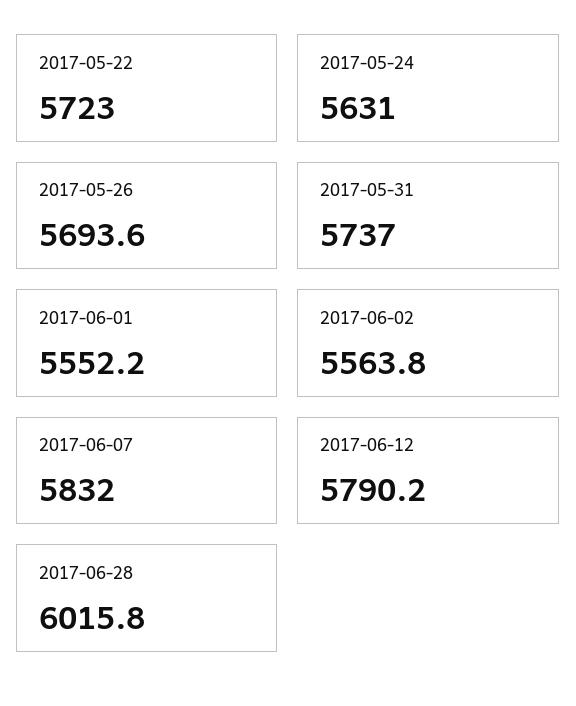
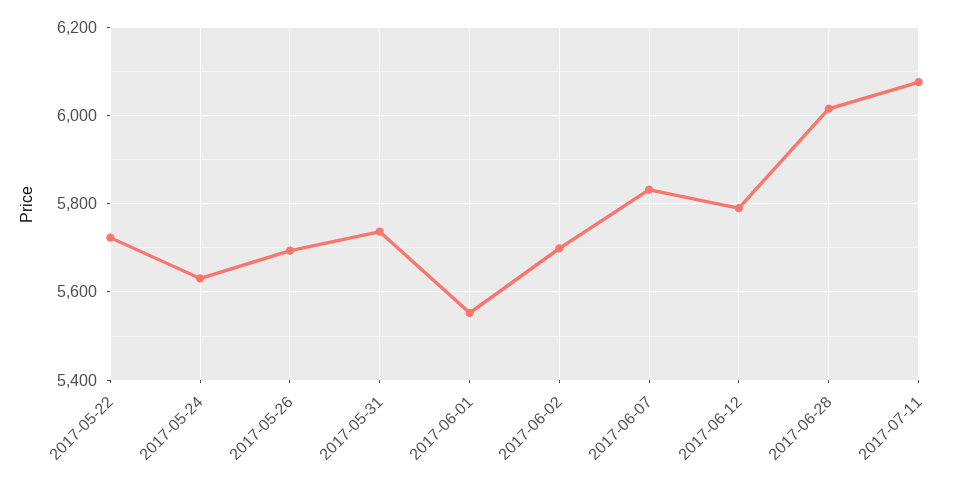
2017-06-02: 5563.8 -> 5700
2017-07-11: none -> 6080

